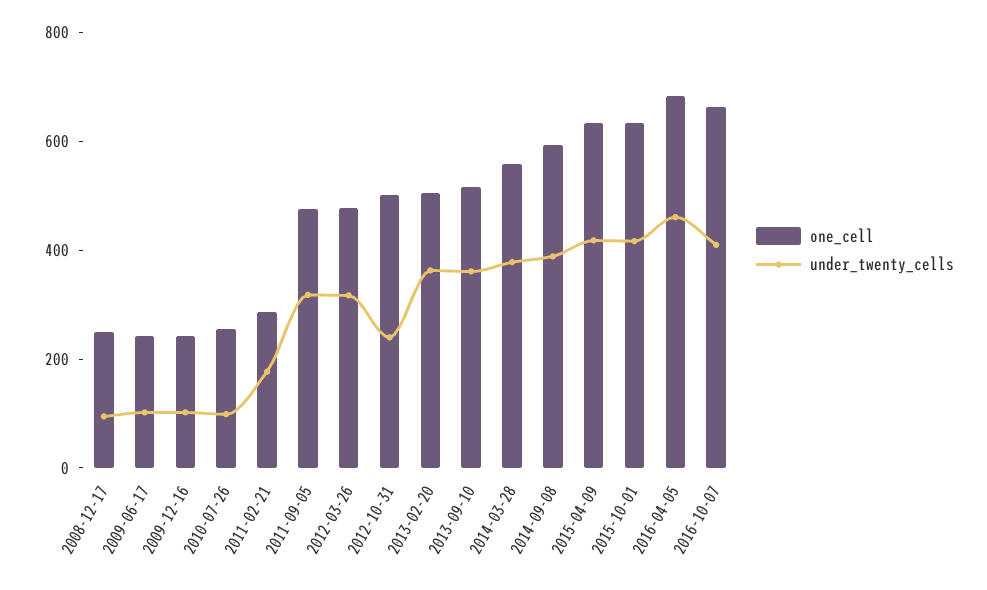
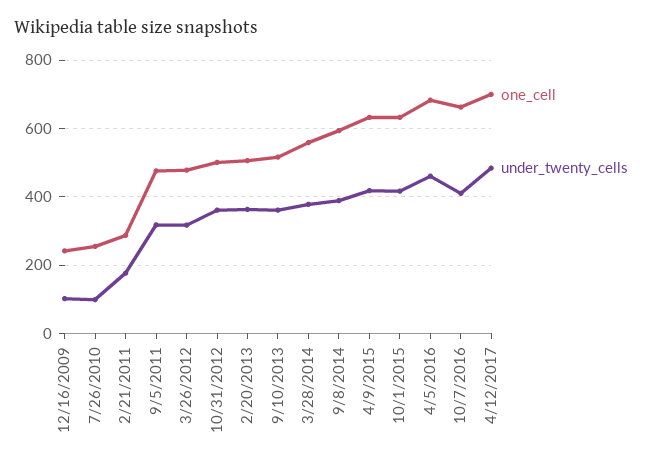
one_cell, 2008-12-17: 250 -> none
under_twenty_cells, 2008-12-17: 100 -> none
one_cell, 2009-06-17: 250 -> none
under_twenty_cells, 2009-06-17: 100 -> none
under_twenty_cells, 2012-10-31: 250 -> 360
one_cell, 4/12/2017: none -> 700
under_twenty_cells, 4/12/2017: none -> 480

